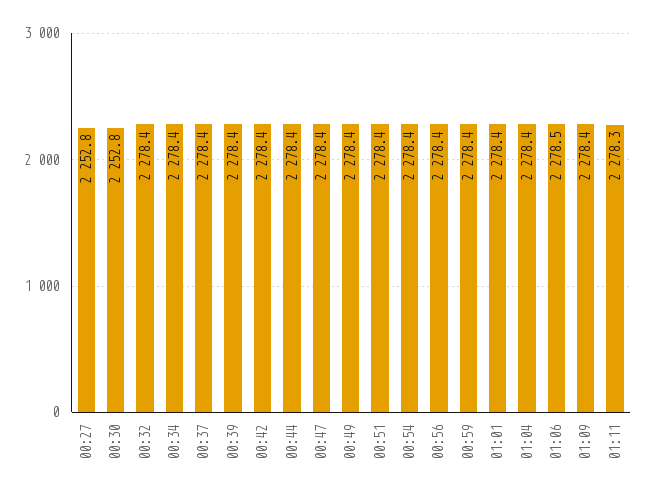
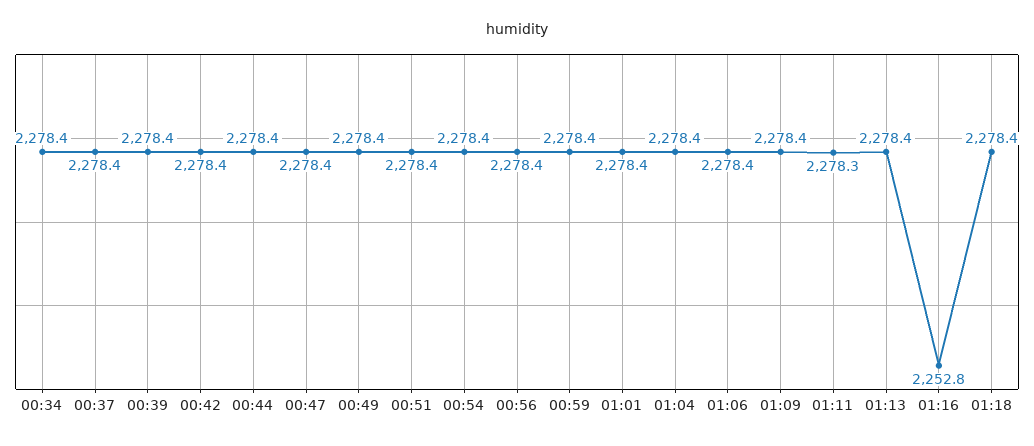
00:27: 2252.8 -> none
00:30: 2252.8 -> none
00:32: 2278.4 -> none
01:06: 2278.5 -> 2278.4
01:13: none -> 2278.4
01:16: none -> 2252.8
01:18: none -> 2278.4

